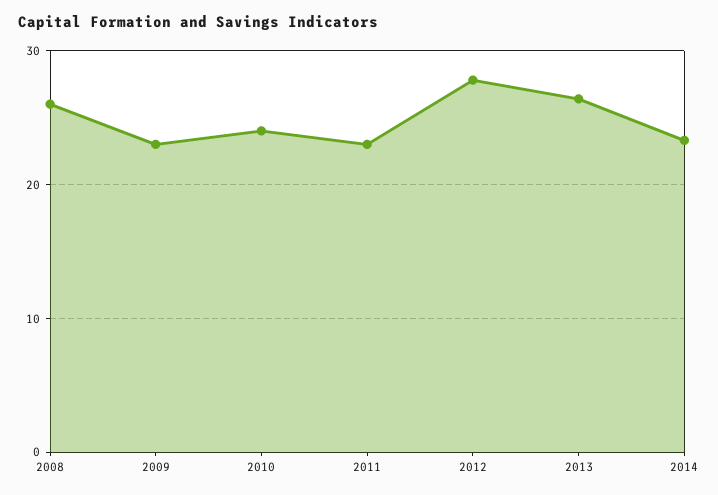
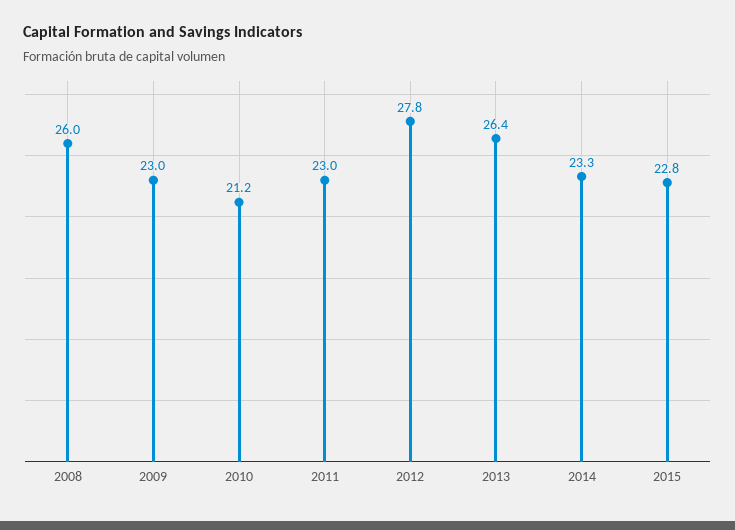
2010: 24 -> 21.2
2015: none -> 22.8

